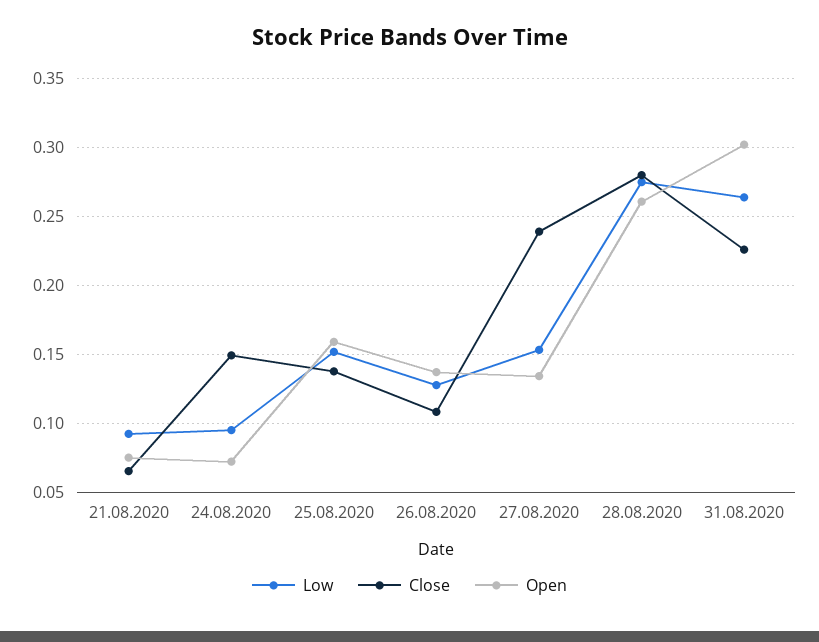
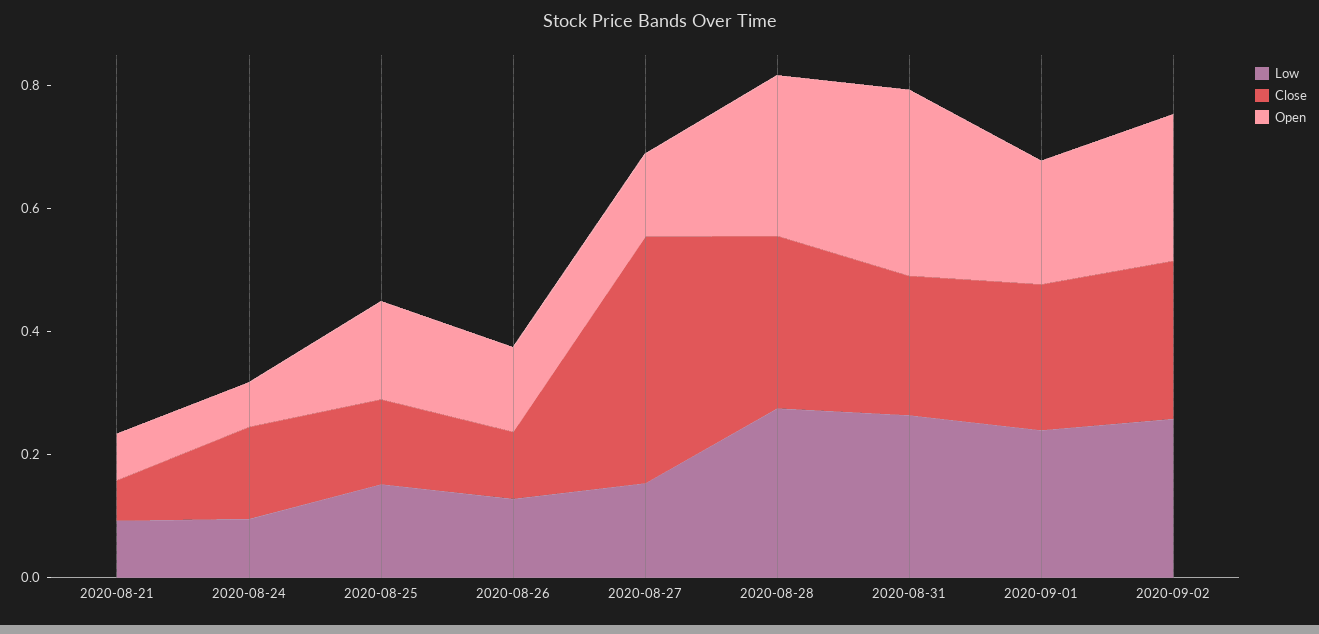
Close, 27.08.2020: 0.24 -> 0.4
Low, 2020-09-01: none -> 0.25
Close, 2020-09-01: none -> 0.25
Open, 2020-09-01: none -> 0.2
Low, 2020-09-02: none -> 0.25
Close, 2020-09-02: none -> 0.25
Open, 2020-09-02: none -> 0.25

